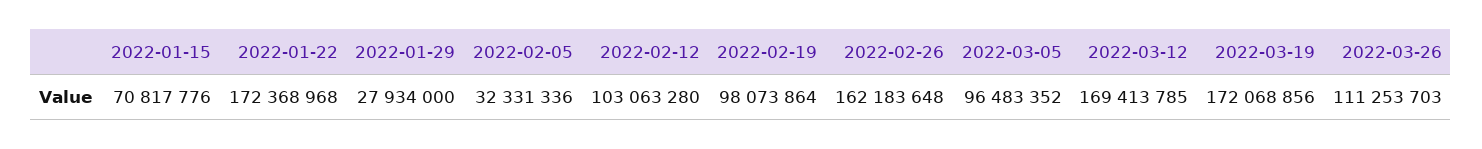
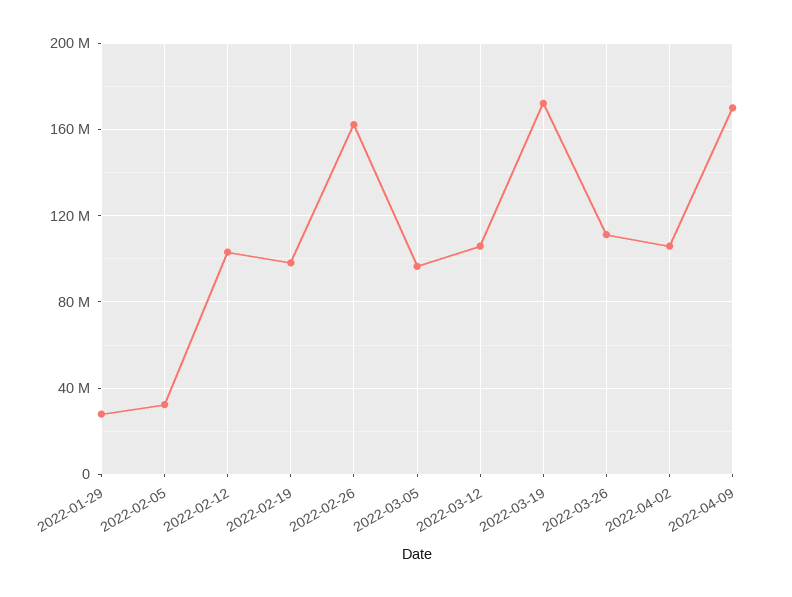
2022-01-15: 70817776 -> none
2022-01-22: 172368968 -> none
2022-03-12: 169413785 -> 105000000
2022-04-02: none -> 105000000
2022-04-09: none -> 170000000

